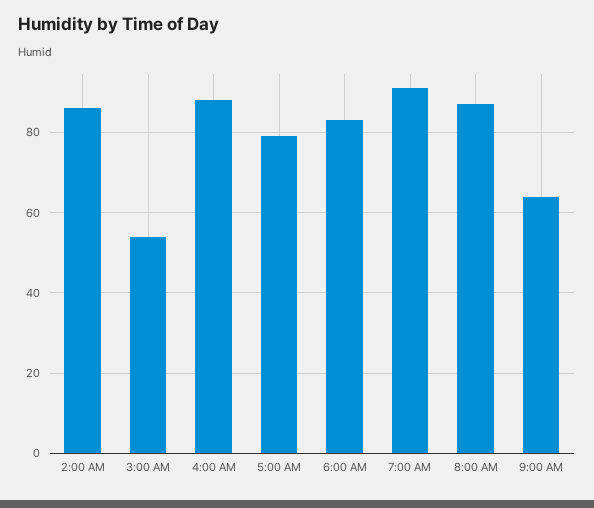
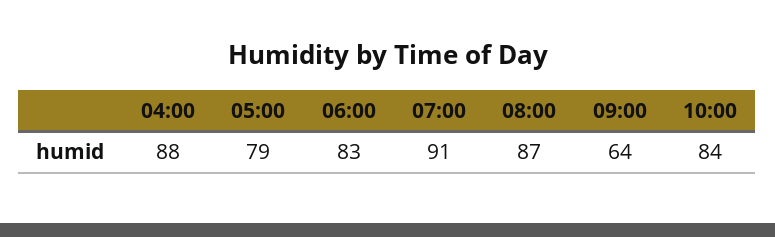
2:00 AM: 85 -> none
3:00 AM: 55 -> none
10:00: none -> 84

